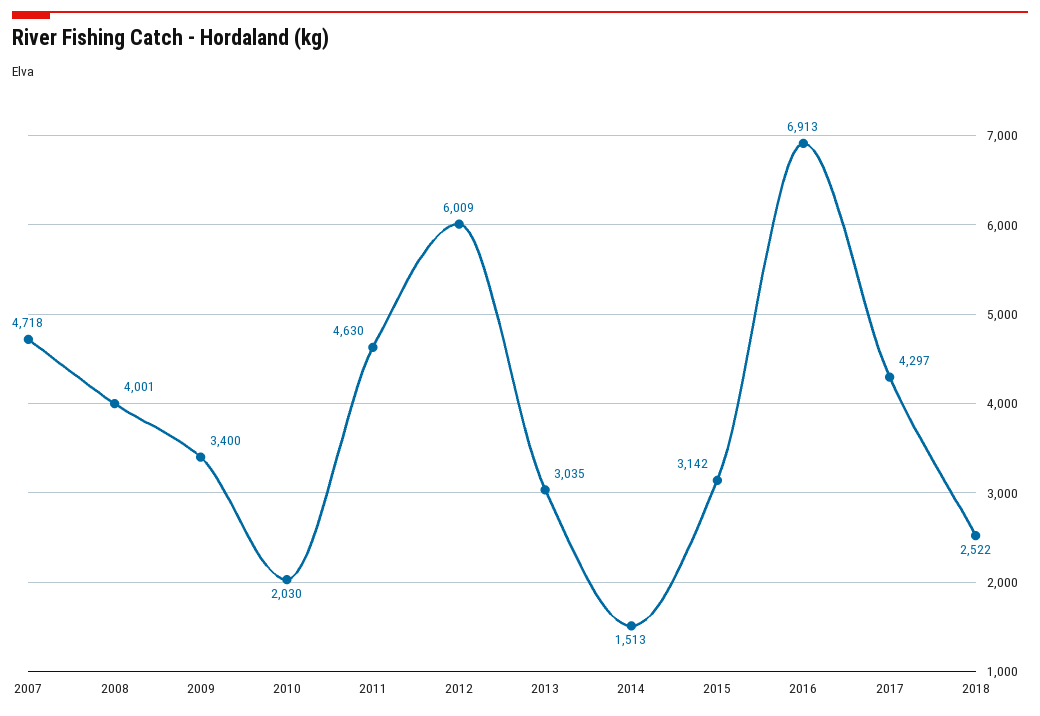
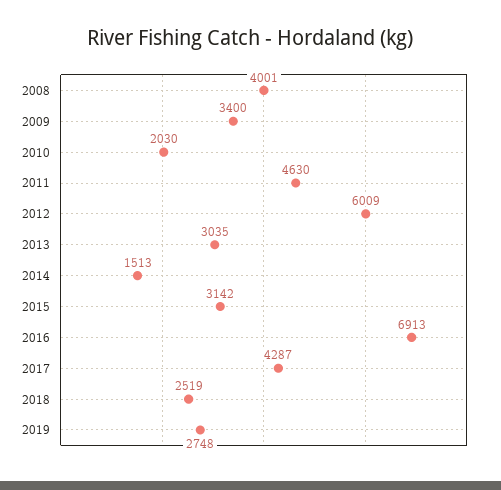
2007: 4718 -> none
2017: 4297 -> 4287
2018: 2522 -> 2519
2019: none -> 2748

